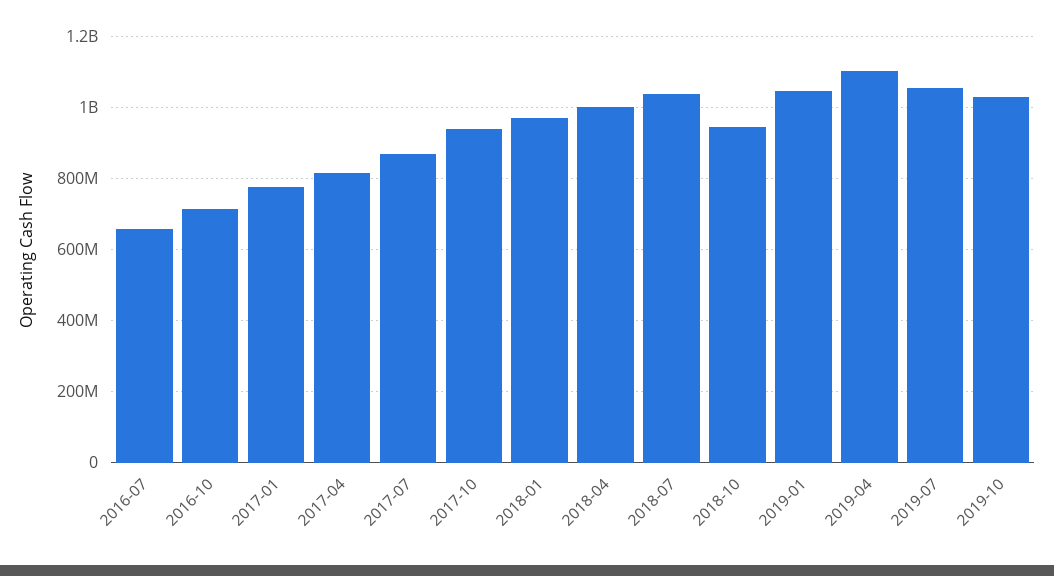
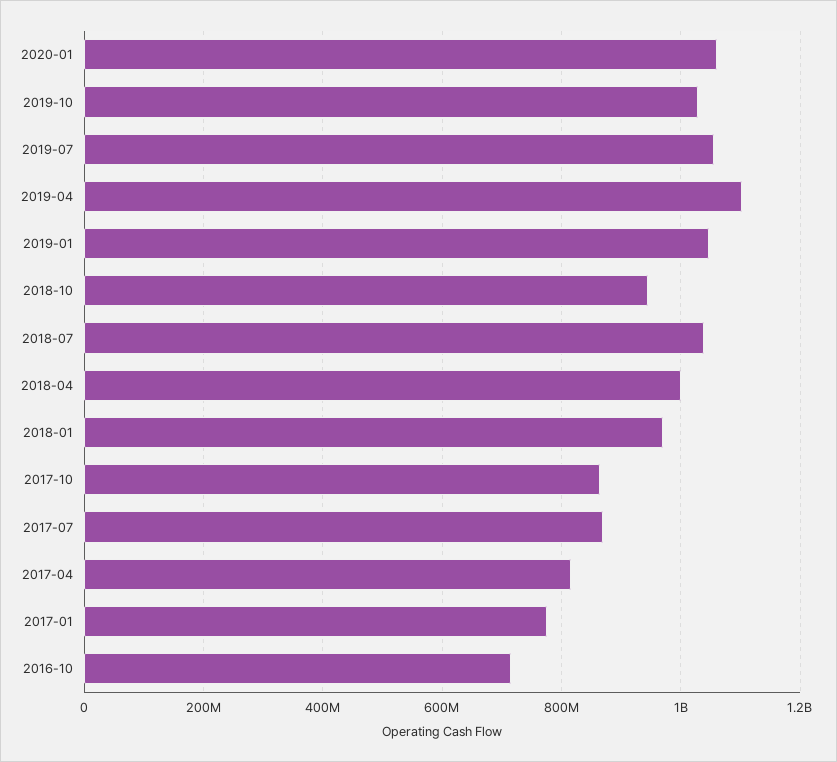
2016-07: 660000000 -> none
2017-10: 940000000 -> 860000000
2020-01: none -> 1060000000

